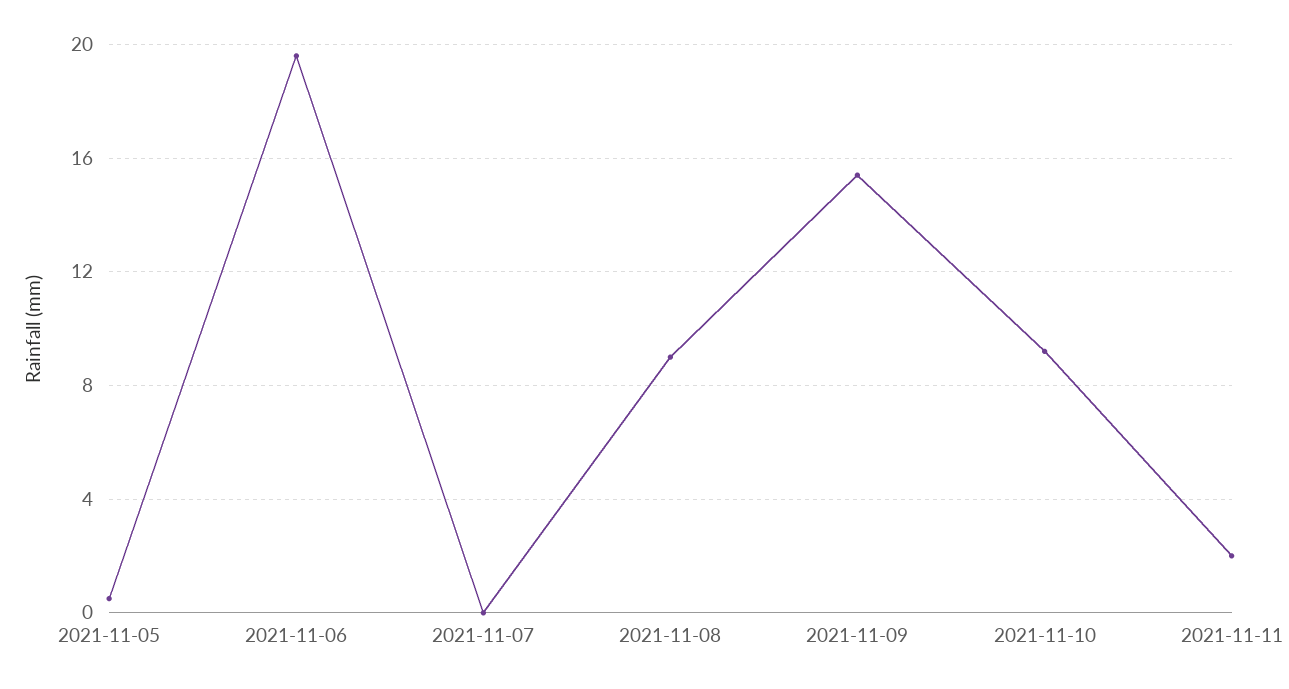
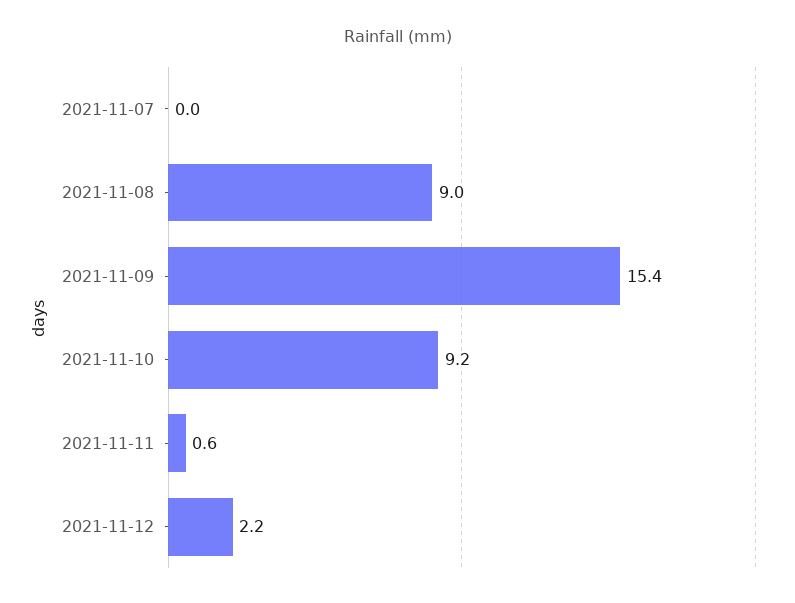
2021-11-05: 0.5 -> none
2021-11-06: 19.5 -> none
2021-11-11: 2 -> 0.6
2021-11-12: none -> 2.2

